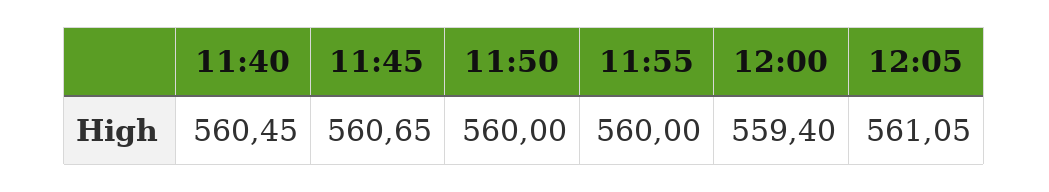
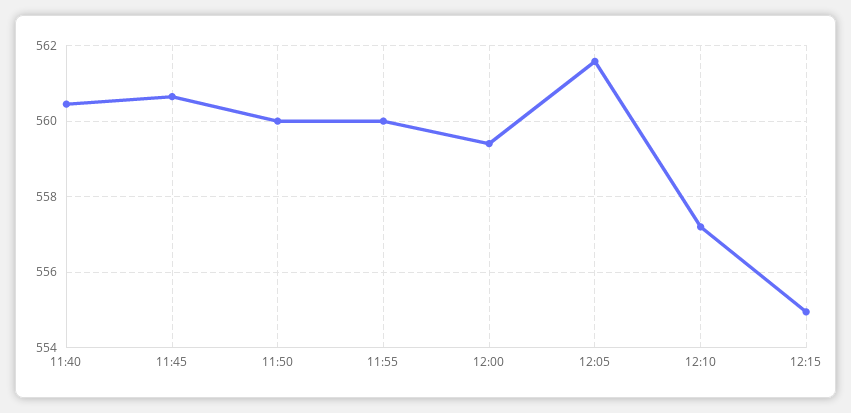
12:05: 561.05 -> 561.6
12:10: none -> 557.2
12:15: none -> 555

